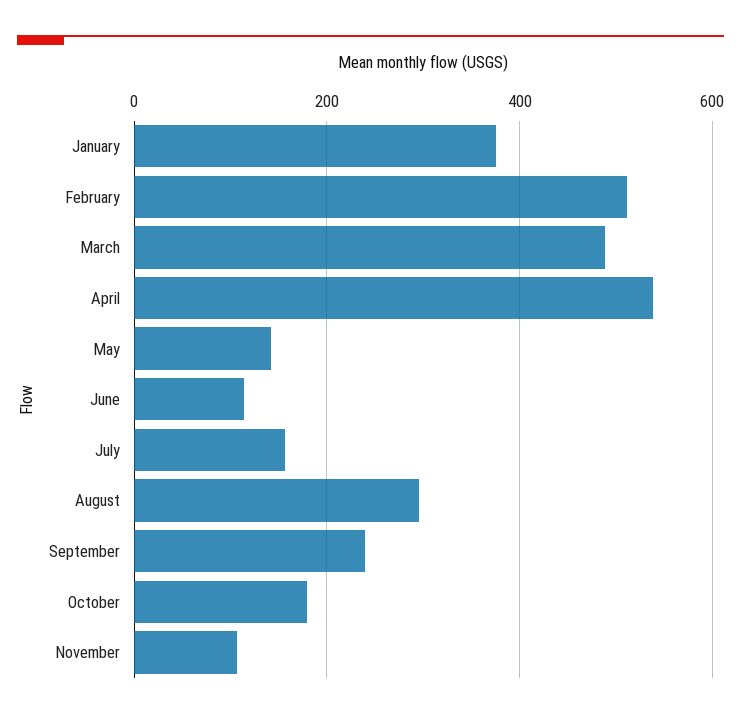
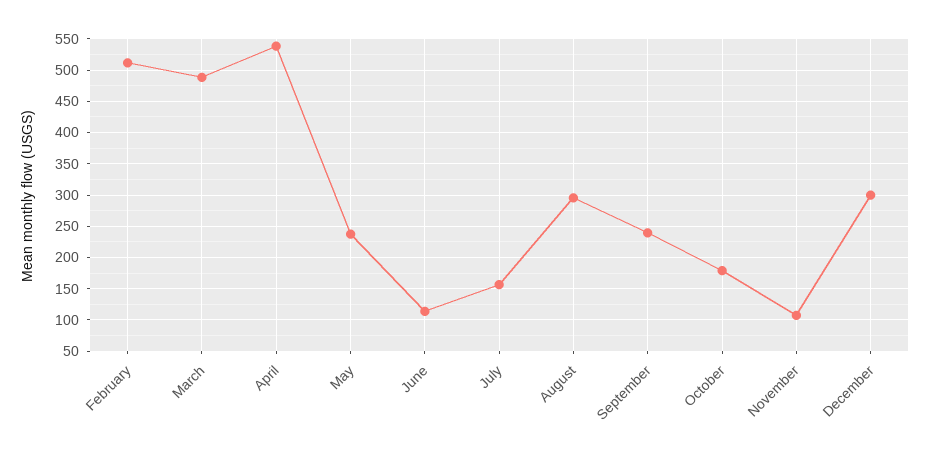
January: 380 -> none
May: 140 -> 240
December: none -> 300

